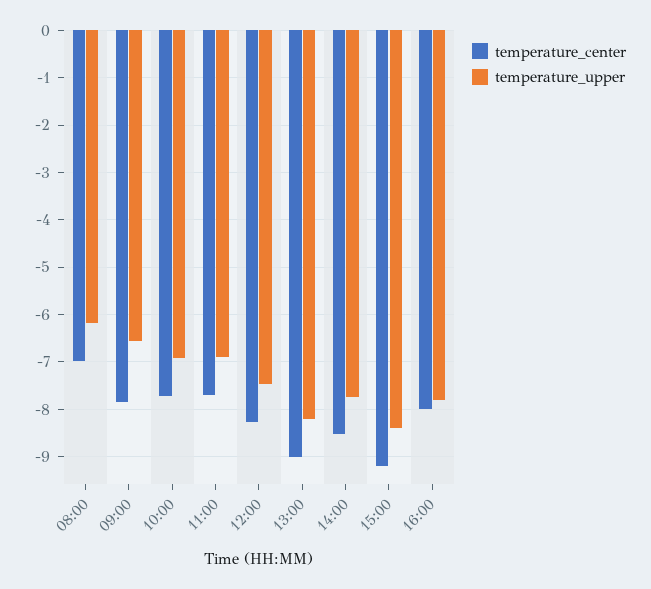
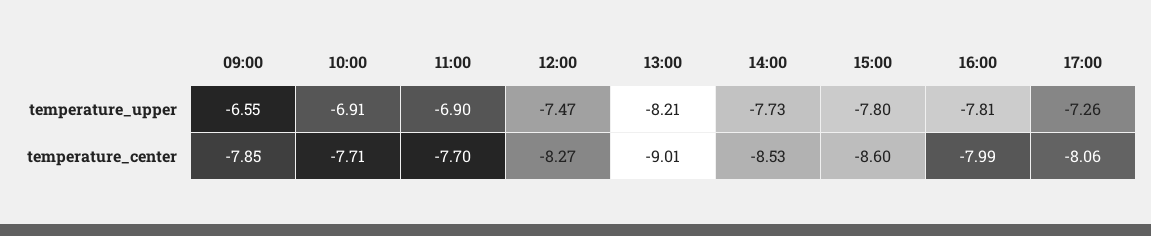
temperature_center, 08:00: -7 -> none
temperature_upper, 08:00: -6.2 -> none
temperature_center, 15:00: -9.2 -> -8.6
temperature_upper, 15:00: -8.4 -> -7.8
temperature_upper, 17:00: none -> -7.26
temperature_center, 17:00: none -> -8.06

